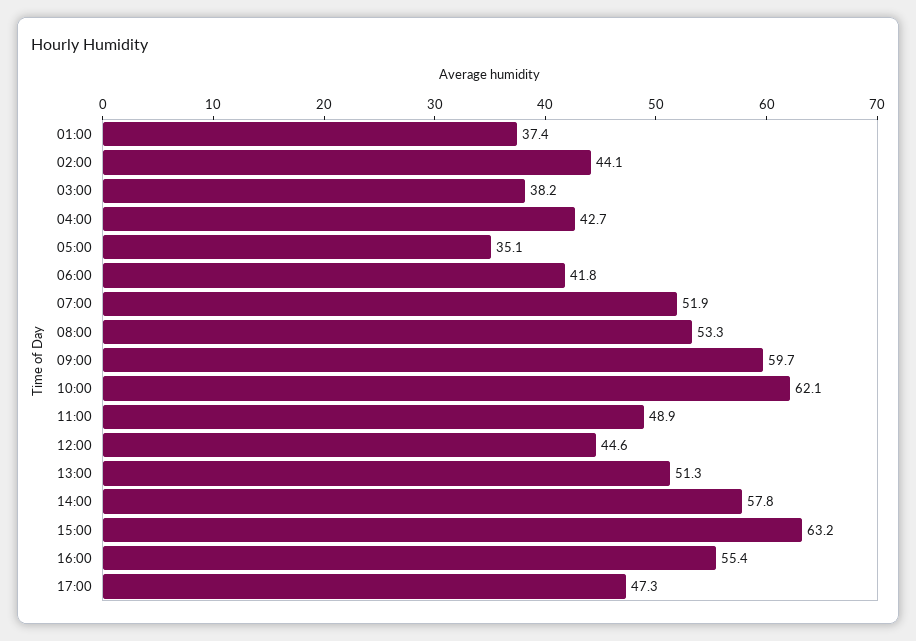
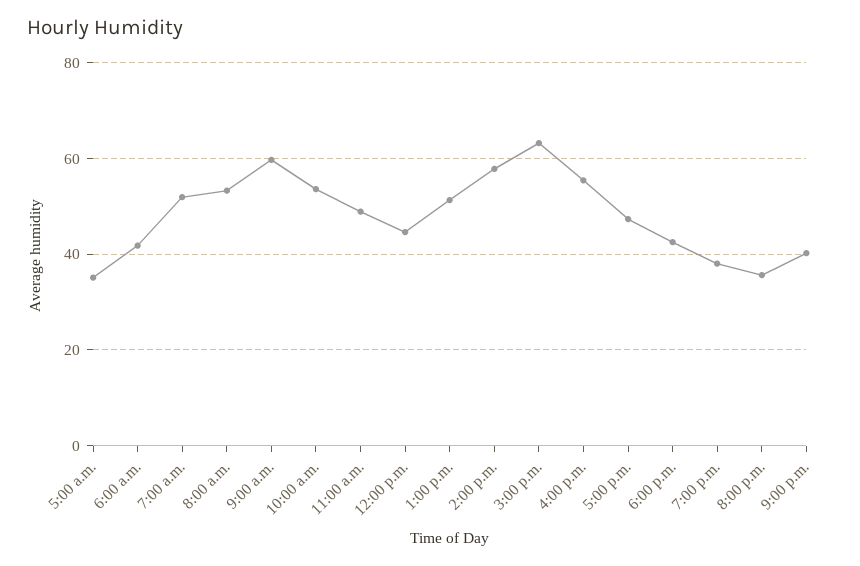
01:00: 37.4 -> none
02:00: 44.1 -> none
03:00: 38.2 -> none
04:00: 42.7 -> none
10:00: 62.1 -> 54
6:00 p.m.: none -> 42
7:00 p.m.: none -> 38
8:00 p.m.: none -> 36
9:00 p.m.: none -> 40

